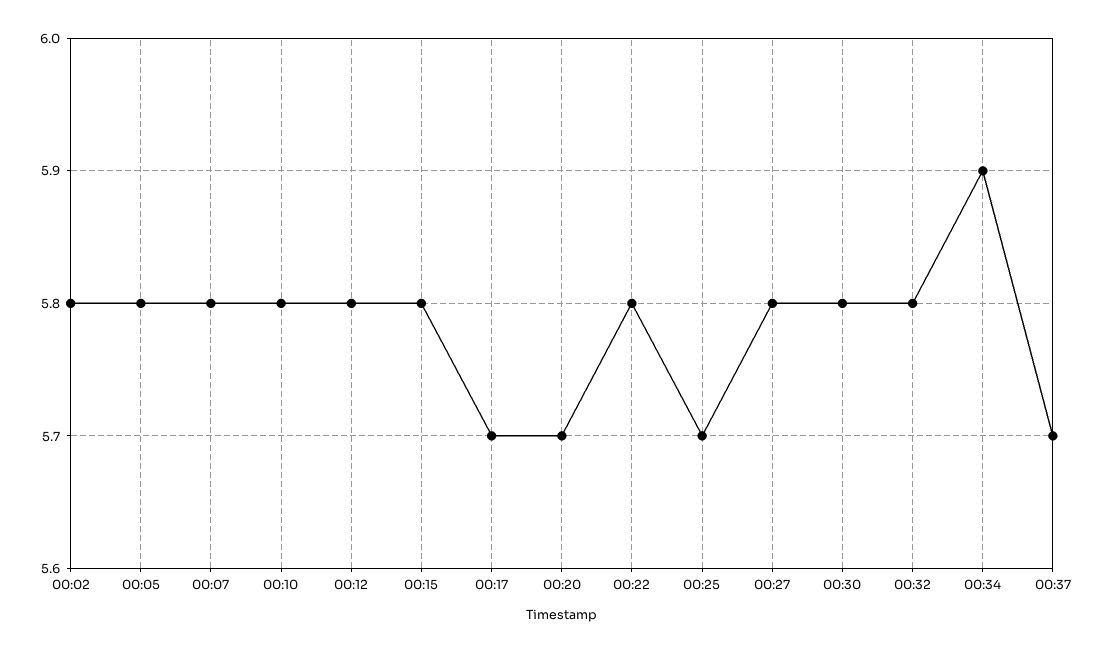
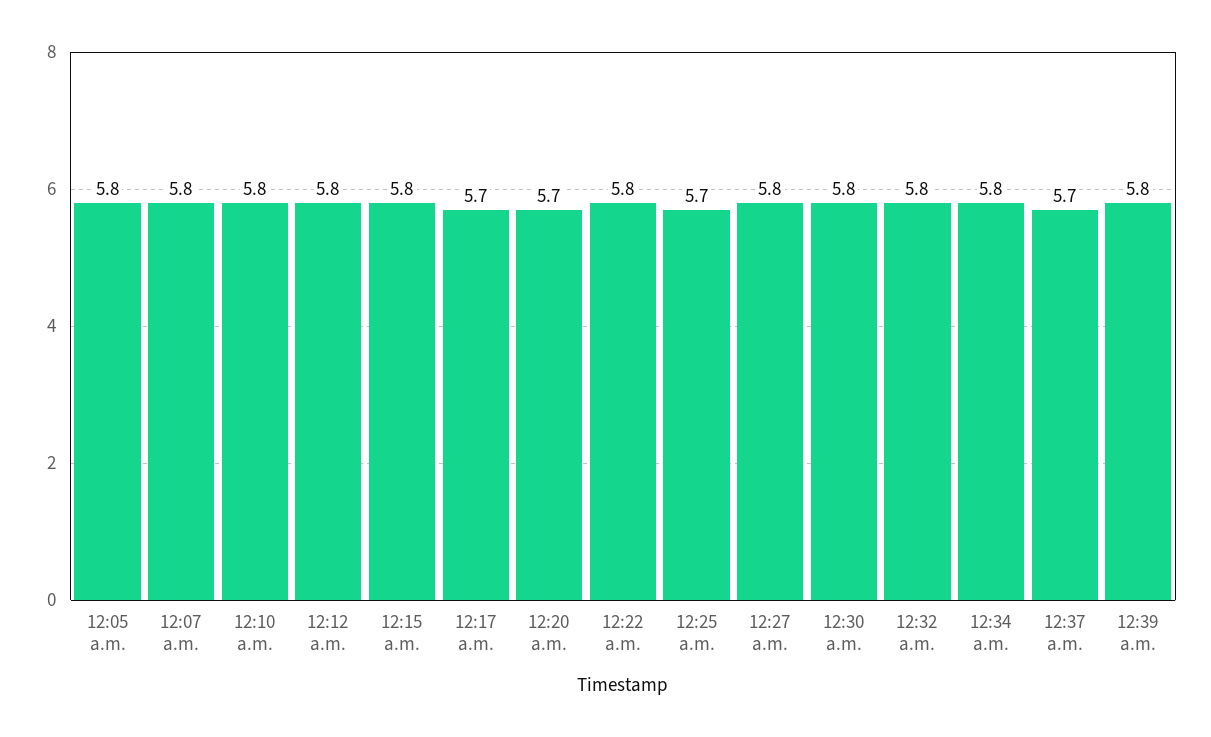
00:02: 5.8 -> none
00:34: 5.9 -> 5.8
12:39 a.m.: none -> 5.8

